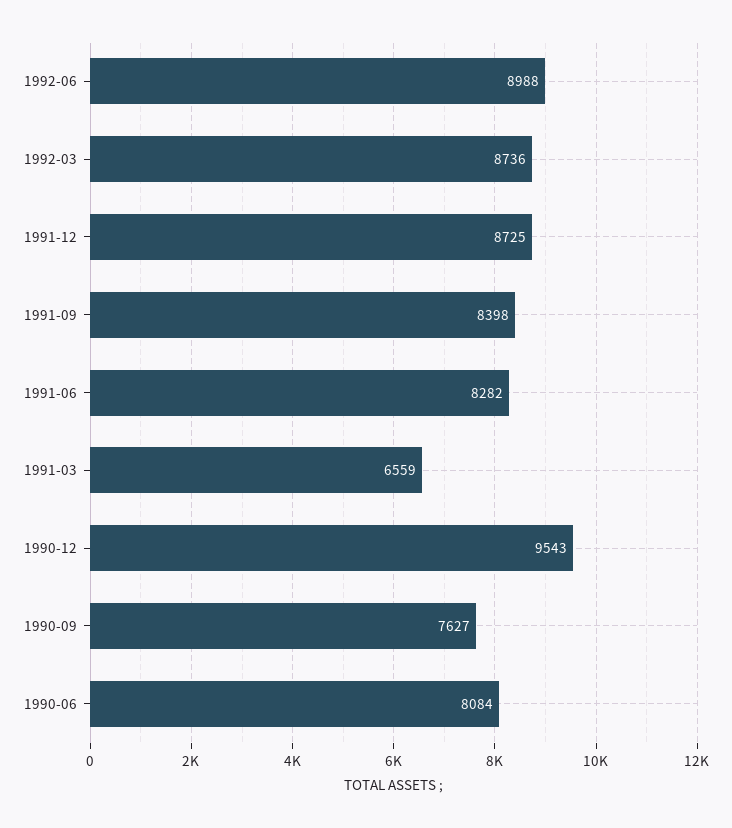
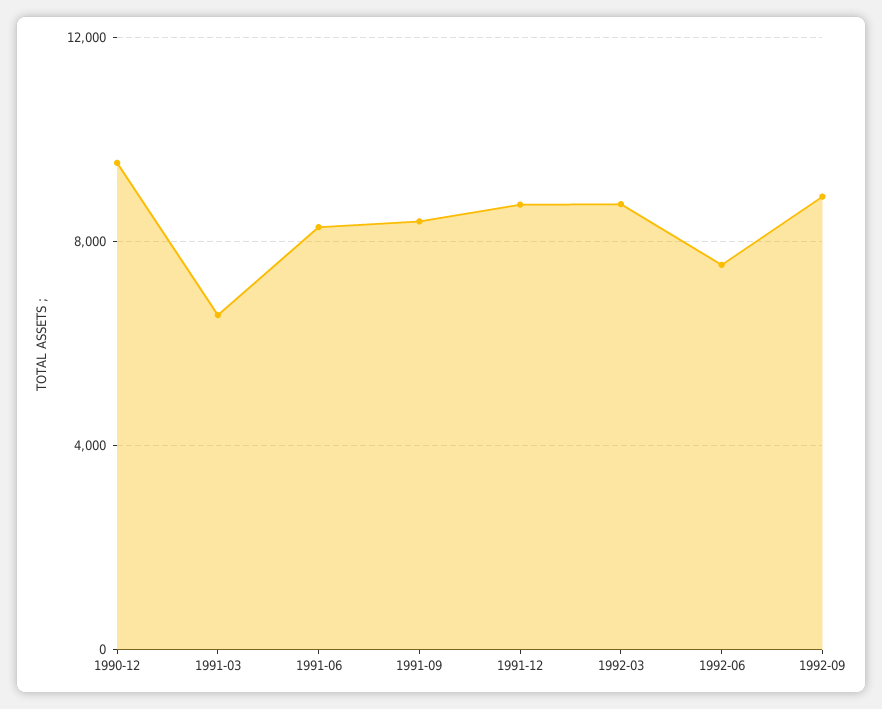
1992-06: 8988 -> 7500
1990-09: 7627 -> none
1990-06: 8084 -> none
1992-09: none -> 9000

